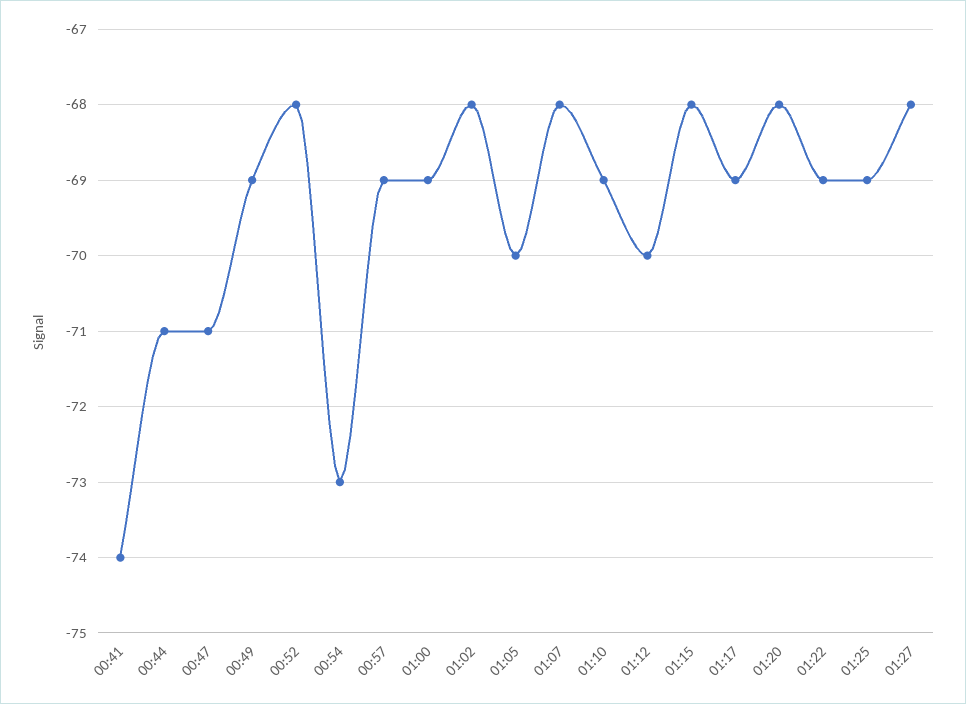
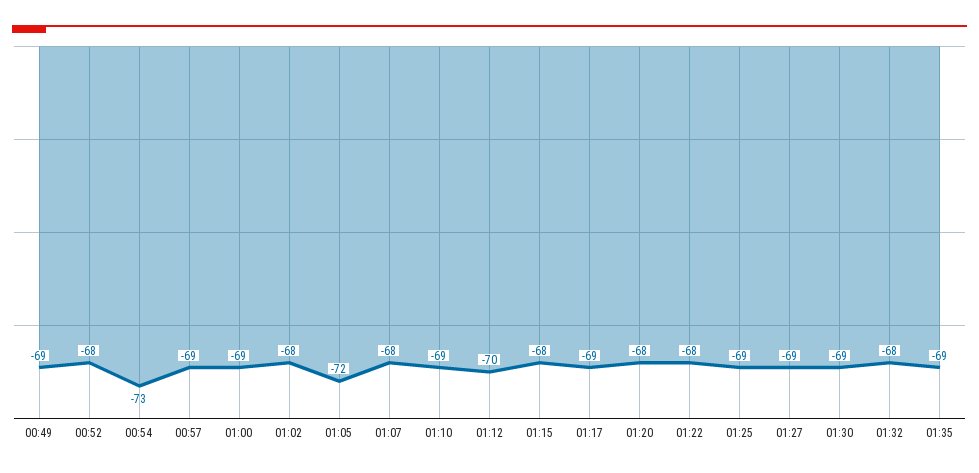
00:41: -74 -> none
00:44: -71 -> none
00:47: -71 -> none
01:05: -70 -> -72
01:22: -69 -> -68
01:27: -68 -> -69
01:30: none -> -69
01:32: none -> -68
01:35: none -> -69

